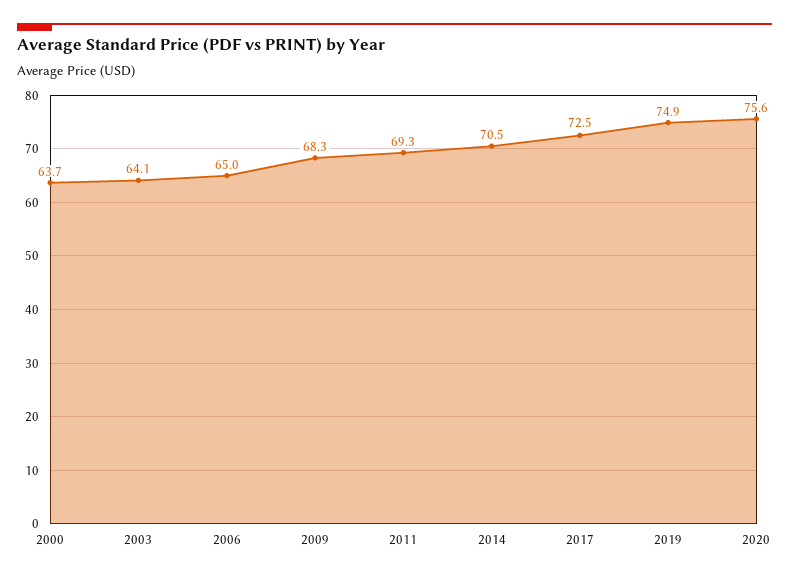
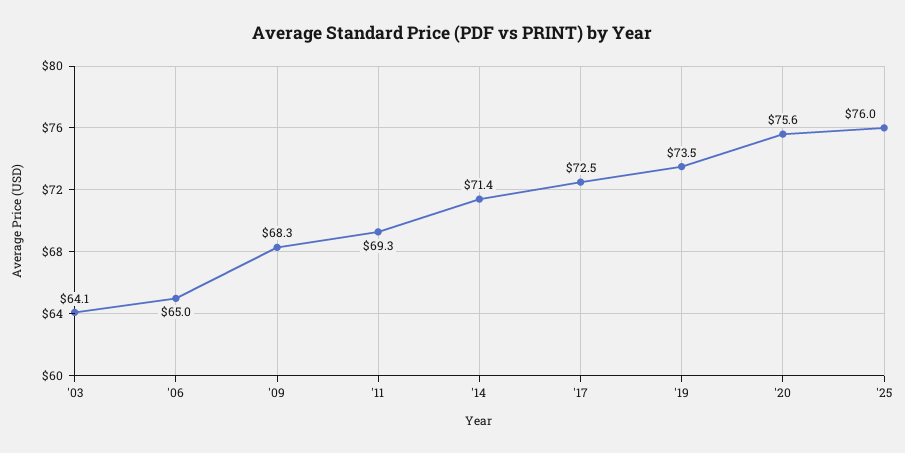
2000: 63.7 -> none
2014: 70.5 -> 71.4
2019: 74.9 -> 73.5
'25: none -> 76

